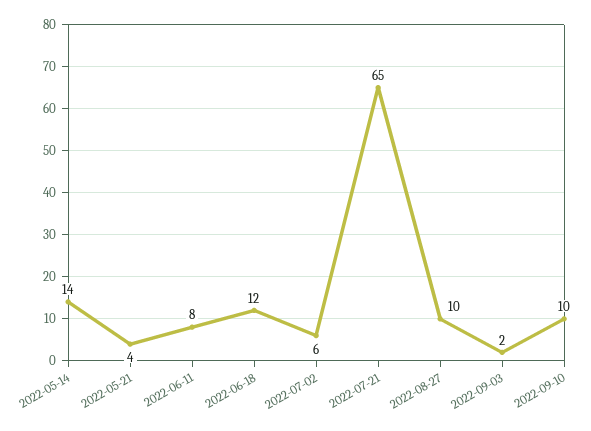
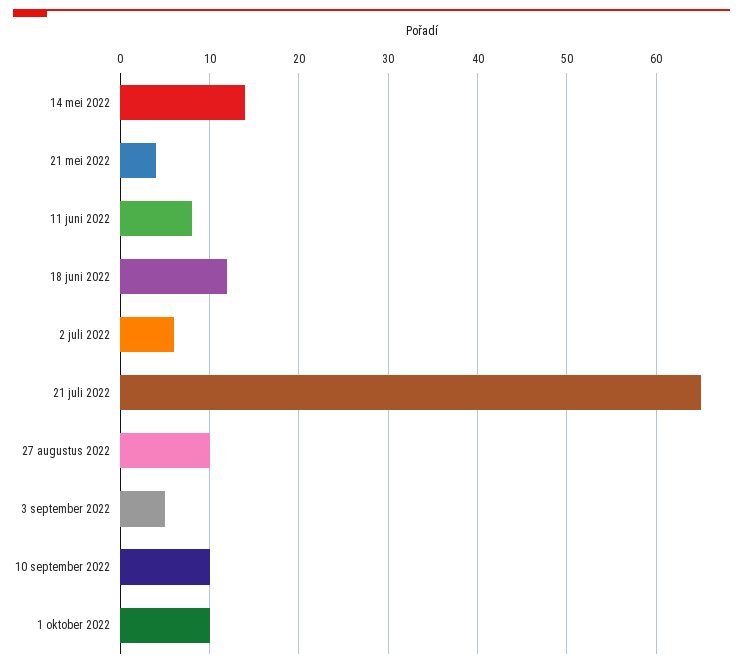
2022-09-03: 2 -> 5
1 oktober 2022: none -> 10

